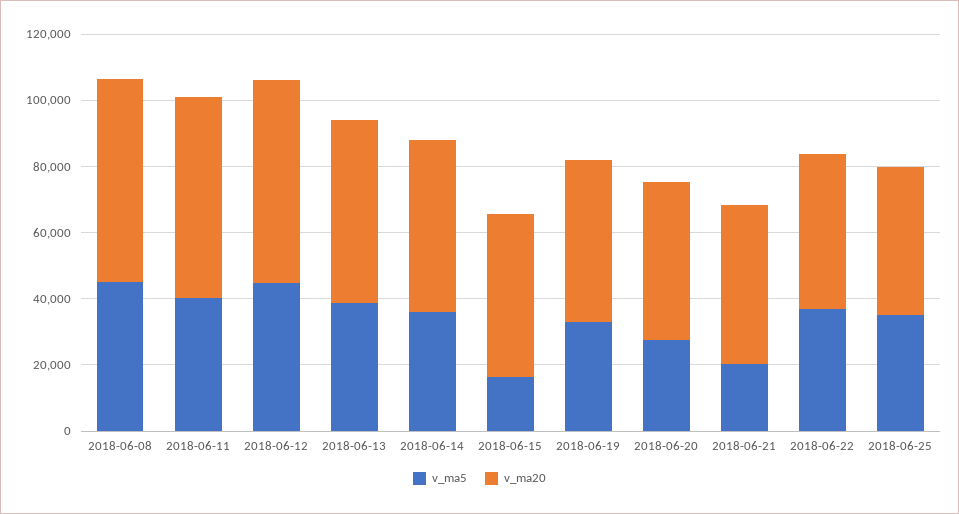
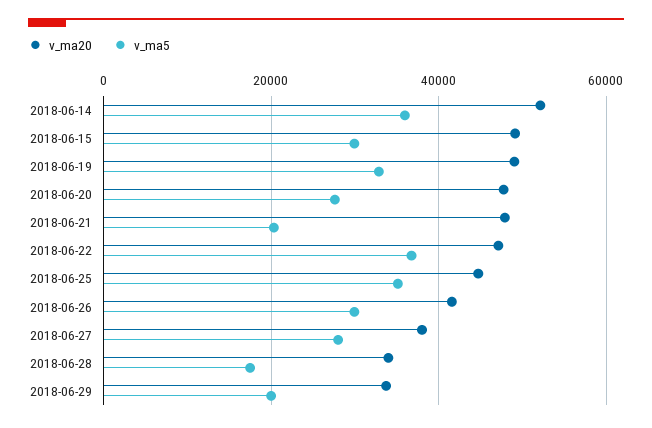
v_ma5, 2018-06-08: 45000 -> none
v_ma20, 2018-06-08: 60000 -> none
v_ma5, 2018-06-11: 40000 -> none
v_ma20, 2018-06-11: 60000 -> none
v_ma5, 2018-06-12: 45000 -> none
v_ma20, 2018-06-12: 60000 -> none
v_ma5, 2018-06-13: 40000 -> none
v_ma20, 2018-06-13: 55000 -> none
v_ma5, 2018-06-15: 15000 -> 30000
v_ma20, 2018-06-26: none -> 42000
v_ma5, 2018-06-26: none -> 30000
v_ma20, 2018-06-27: none -> 38000
v_ma5, 2018-06-27: none -> 28000
v_ma20, 2018-06-28: none -> 34000
v_ma5, 2018-06-28: none -> 18000
v_ma20, 2018-06-29: none -> 34000
v_ma5, 2018-06-29: none -> 20000

